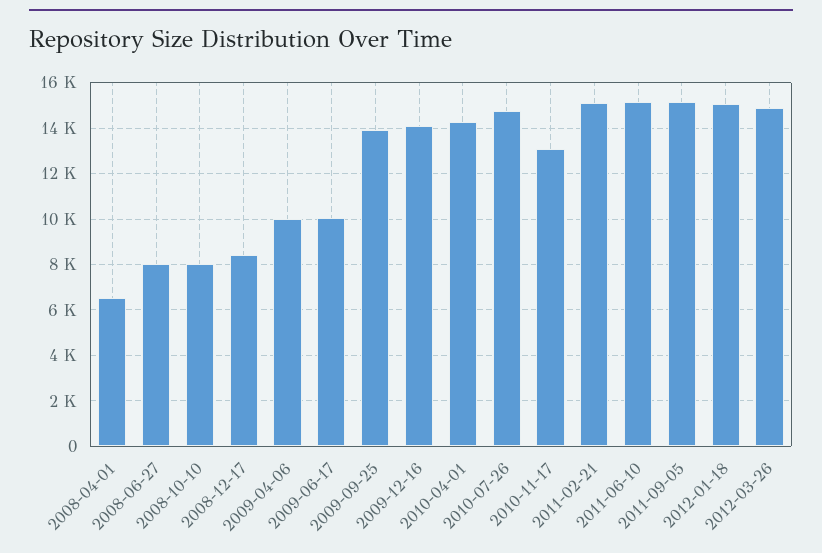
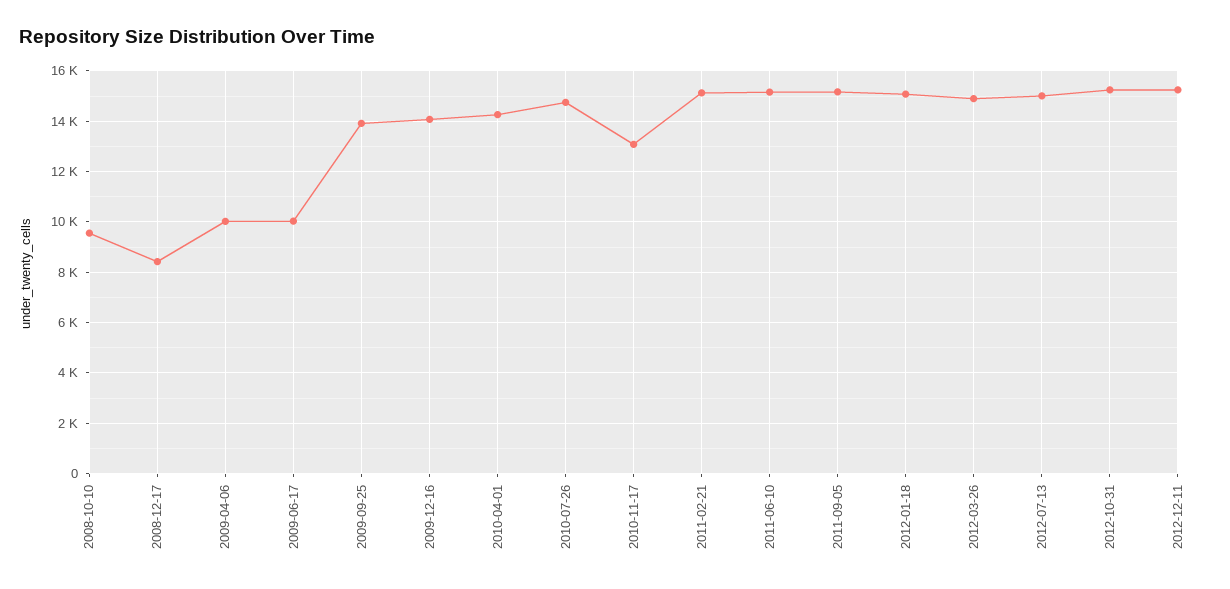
2008-04-01: 6500 -> none
2008-06-27: 8000 -> none
2008-10-10: 8000 -> 9500
2012-07-13: none -> 15000
2012-10-31: none -> 15250
2012-12-11: none -> 15250

